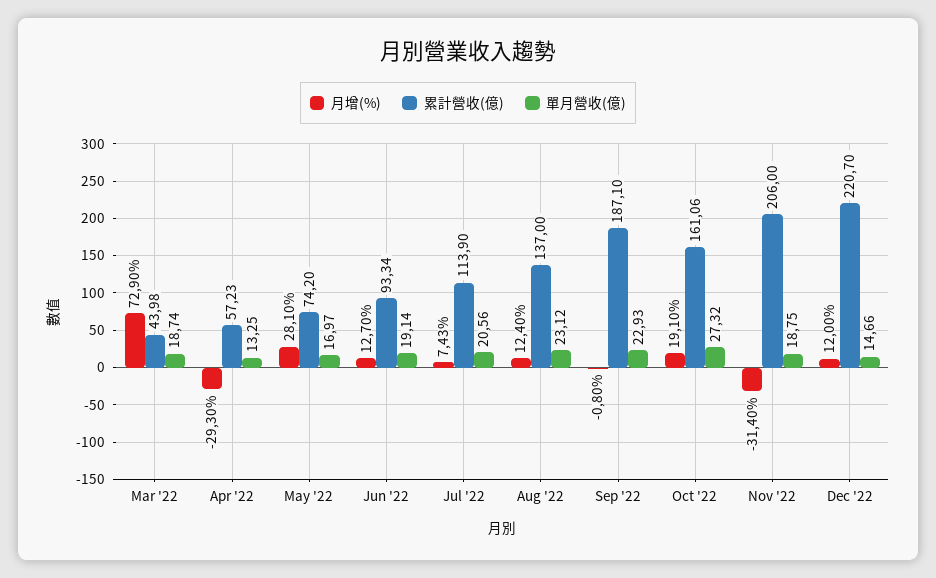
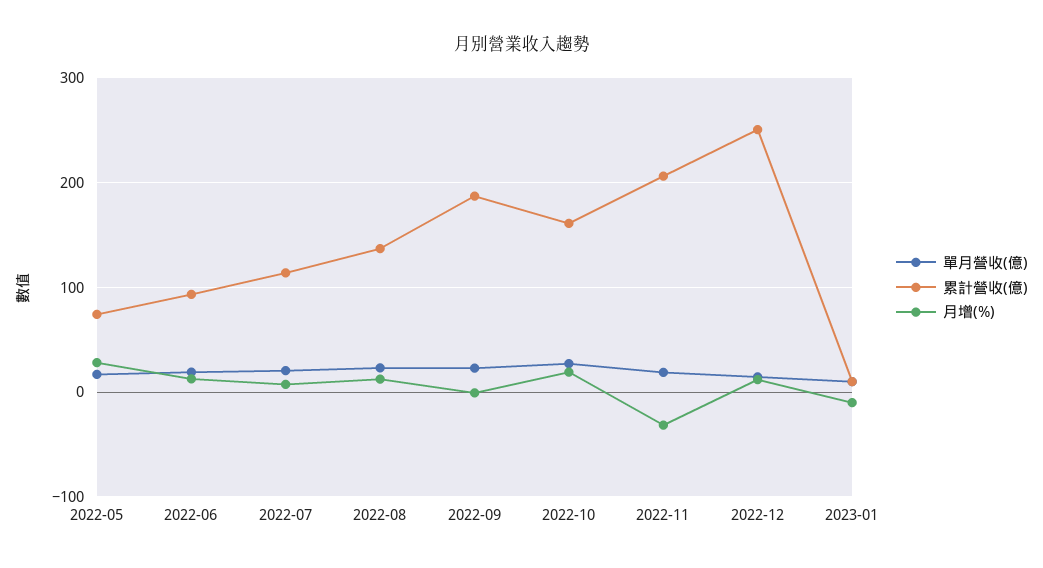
月增(%), Mar '22: 72.9 -> none
累計營收(億), Mar '22: 43.98 -> none
單月營收(億), Mar '22: 18.74 -> none
月增(%), Apr '22: -29.3 -> none
累計營收(億), Apr '22: 57.23 -> none
單月營收(億), Apr '22: 13.25 -> none
累計營收(億), Dec '22: 220.7 -> 250
單月營收(億), 2023-01: none -> 10
累計營收(億), 2023-01: none -> 10
月增(%), 2023-01: none -> -10

